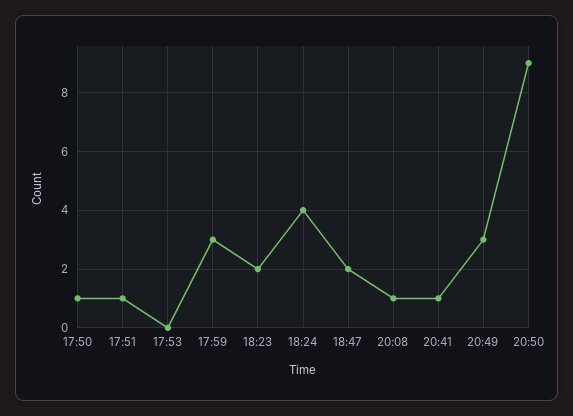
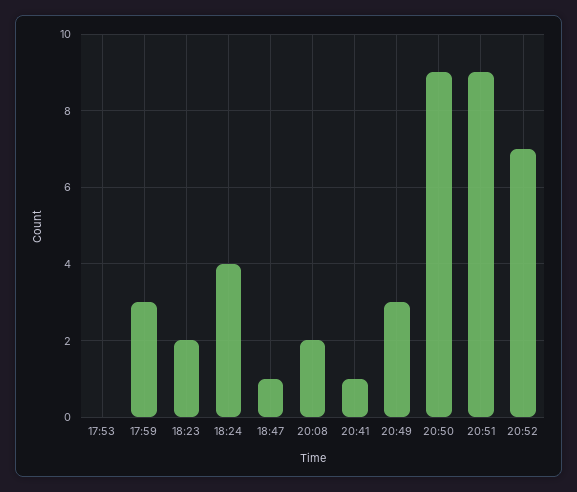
17:50: 1 -> none
17:51: 1 -> none
18:47: 2 -> 1
20:08: 1 -> 2
20:51: none -> 9
20:52: none -> 7

